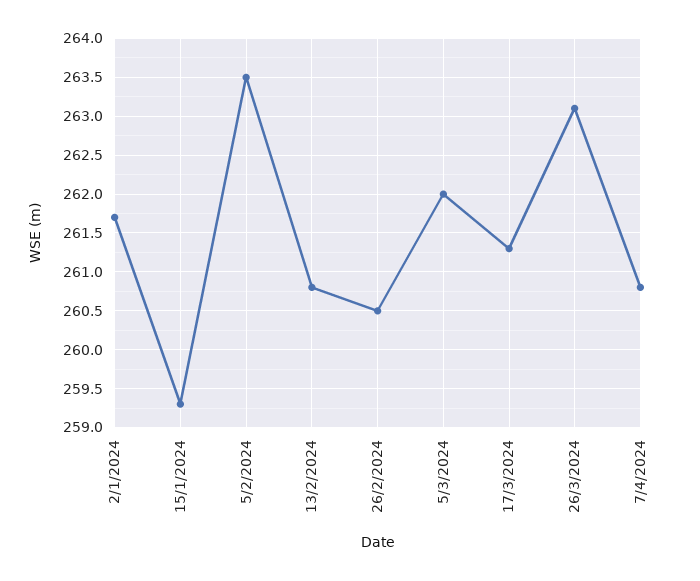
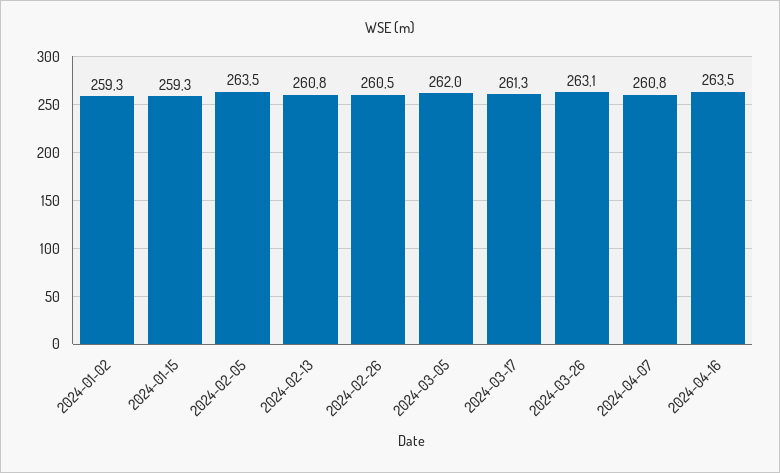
2/1/2024: 261.7 -> 259.3
2024-04-16: none -> 263.5

